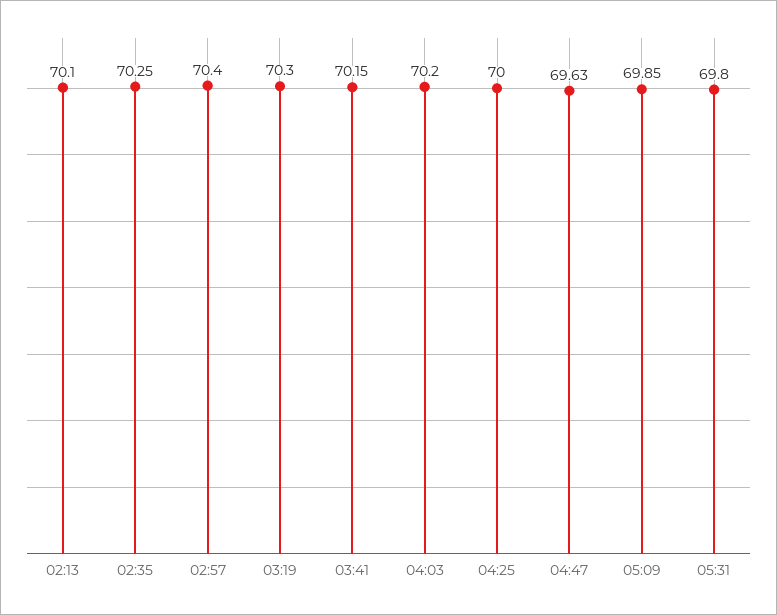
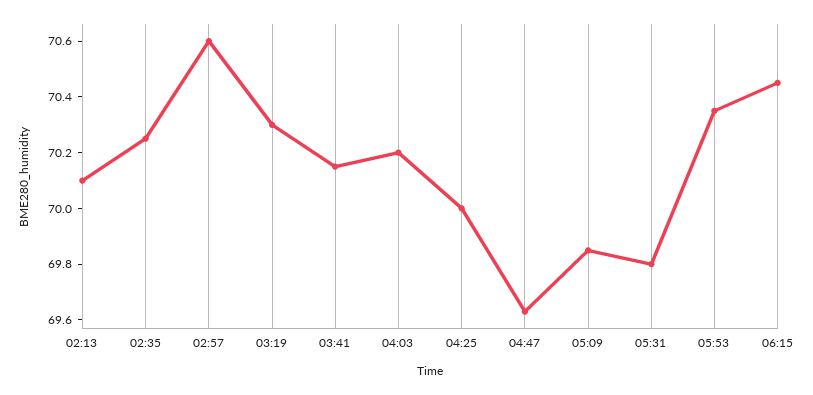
02:57: 70.4 -> 70.6
05:53: none -> 70.35
06:15: none -> 70.45

